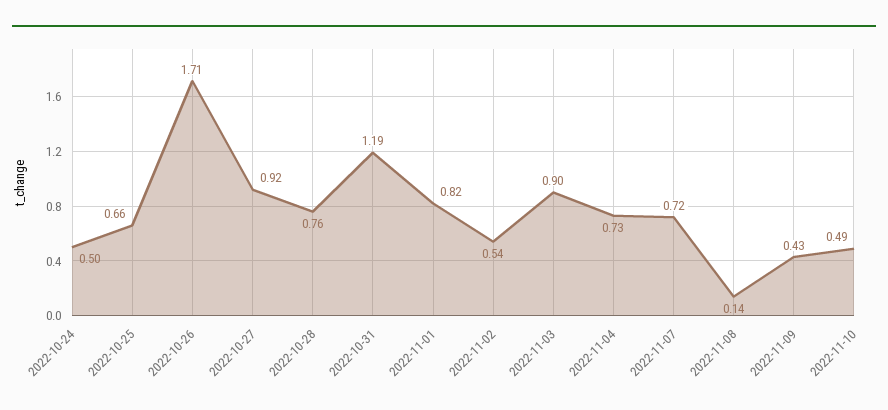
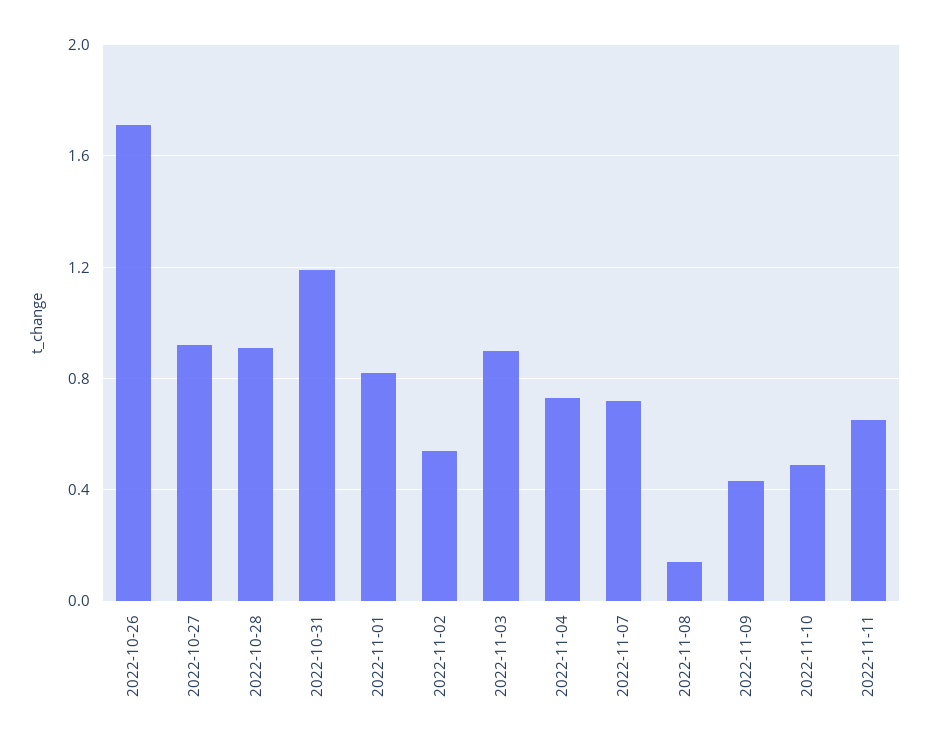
2022-10-24: 0.5 -> none
2022-10-25: 0.66 -> none
2022-10-28: 0.76 -> 0.9
2022-11-11: none -> 0.65

